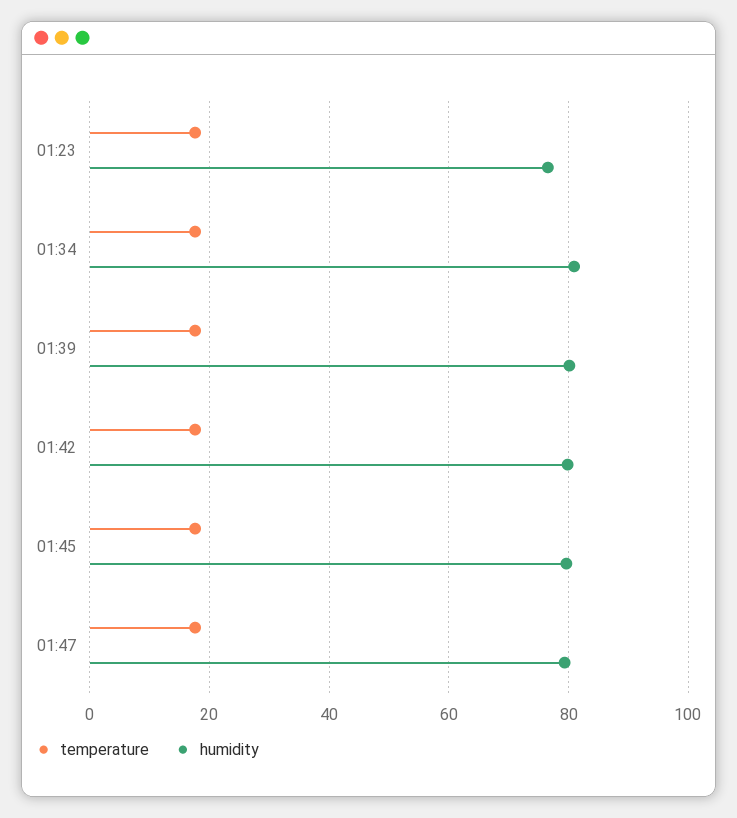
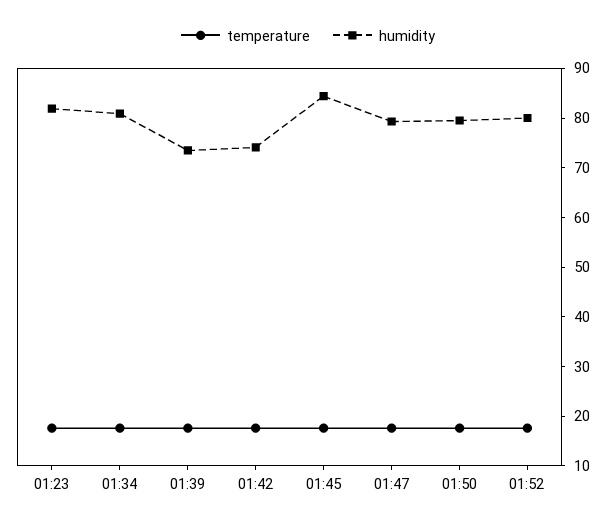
humidity, 01:23: 76 -> 82
humidity, 01:39: 80 -> 74
humidity, 01:42: 80 -> 74
humidity, 01:45: 80 -> 84
temperature, 01:50: none -> 18
humidity, 01:50: none -> 80
temperature, 01:52: none -> 18
humidity, 01:52: none -> 80

